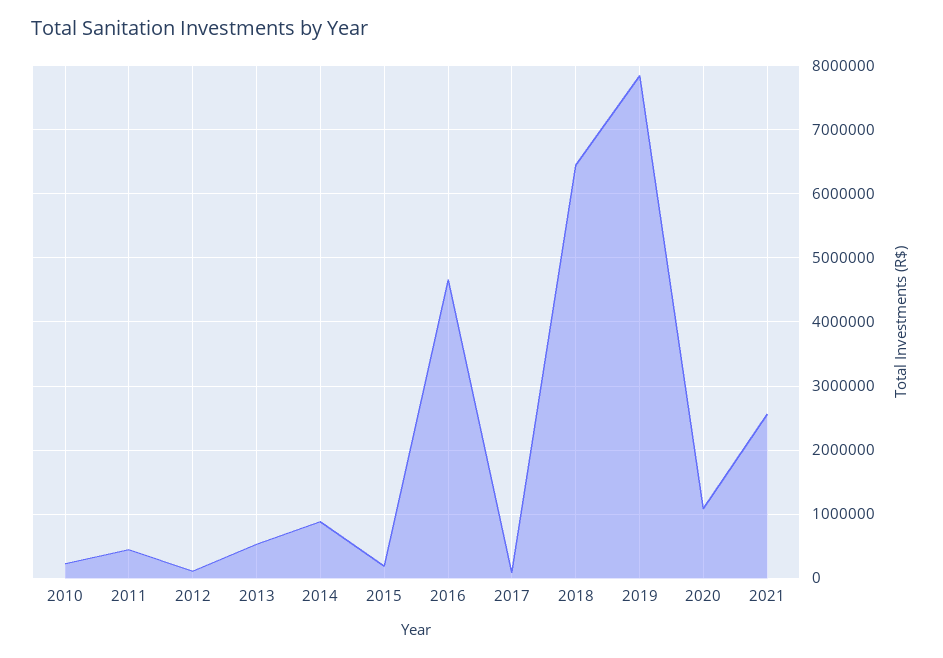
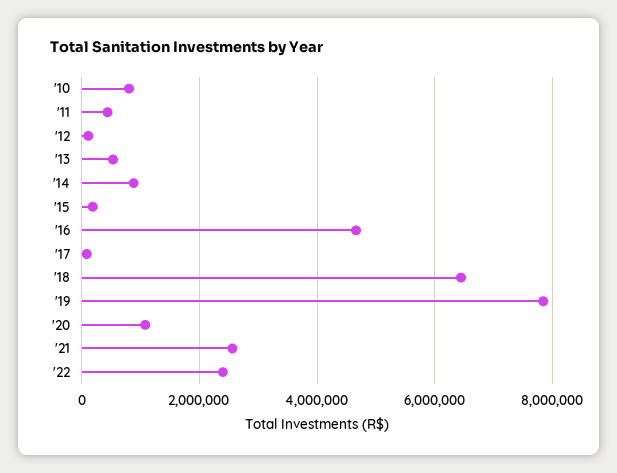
2010: 200000 -> 800000
'22: none -> 2400000

